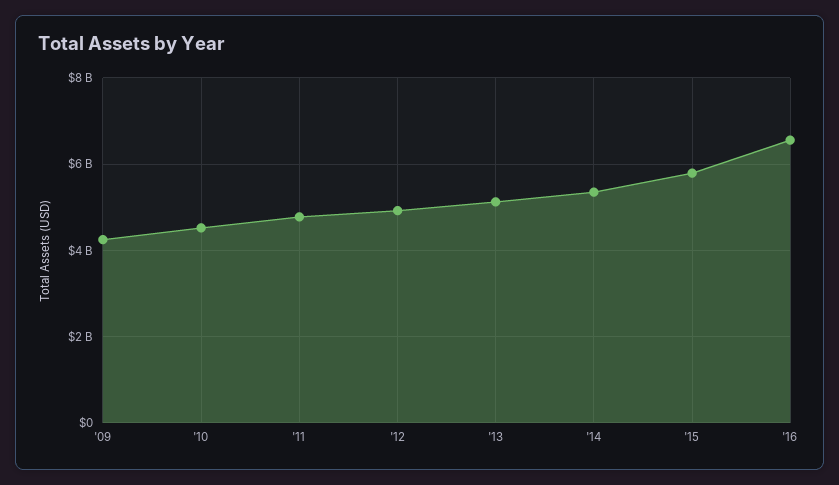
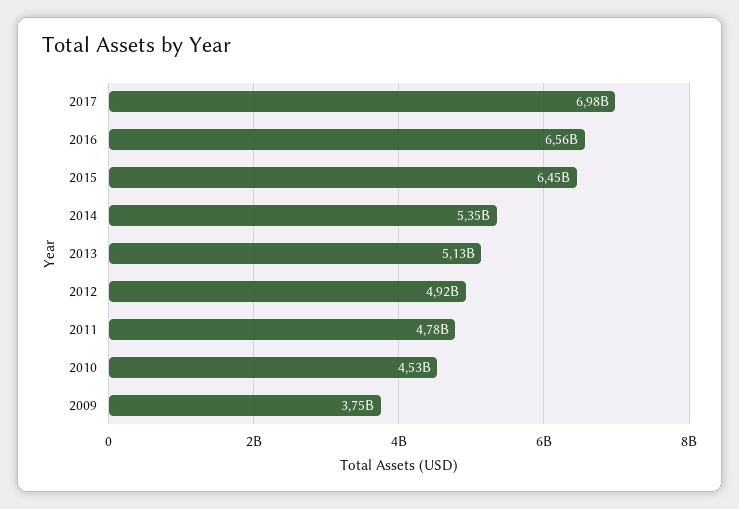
'09: 4200000000 -> 3750000000
'15: 5800000000 -> 6450000000
2017: none -> 6980000000

